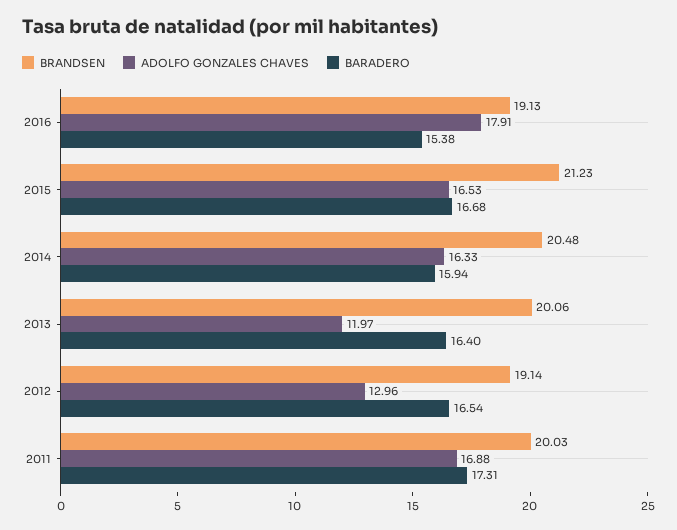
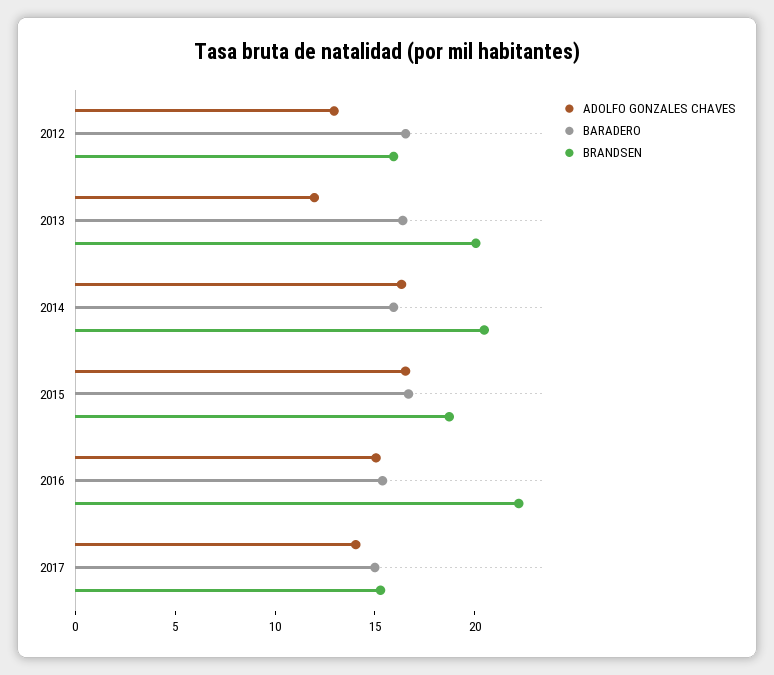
BRANDSEN, 2016: 19.13 -> 22
ADOLFO GONZALES CHAVES, 2016: 17.91 -> 15
BRANDSEN, 2015: 21.23 -> 19
BRANDSEN, 2012: 19.14 -> 16
BRANDSEN, 2011: 20.03 -> none
ADOLFO GONZALES CHAVES, 2011: 16.88 -> none
BARADERO, 2011: 17.31 -> none
ADOLFO GONZALES CHAVES, 2017: none -> 14
BARADERO, 2017: none -> 15
BRANDSEN, 2017: none -> 15

